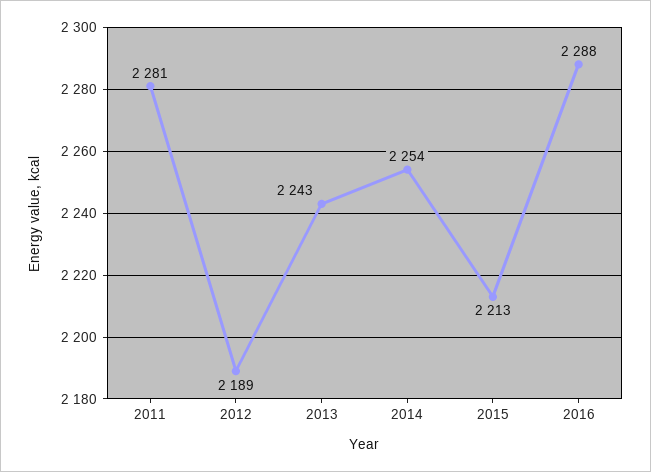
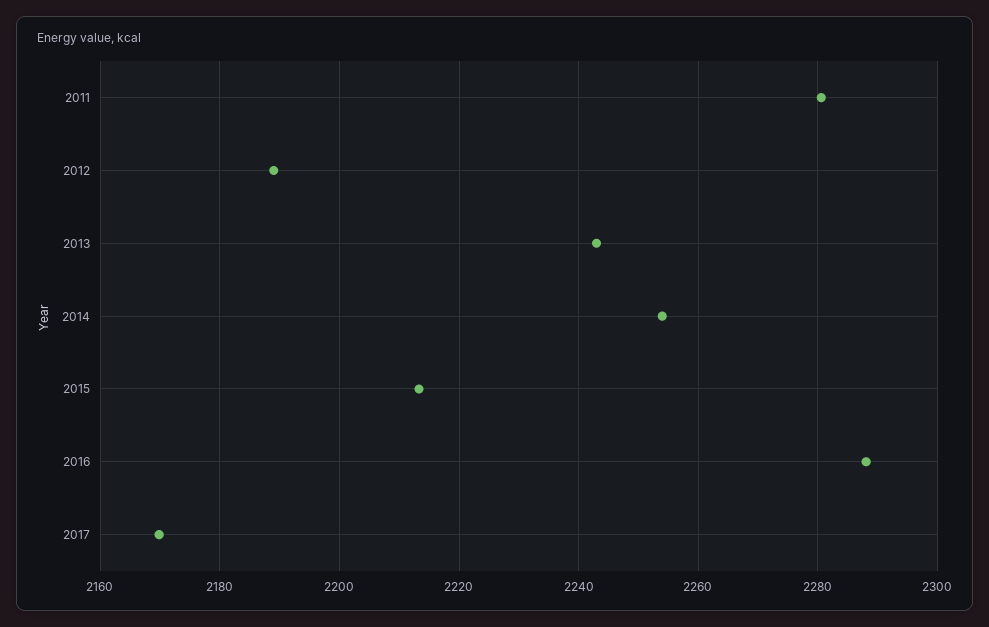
2017: none -> 2170

